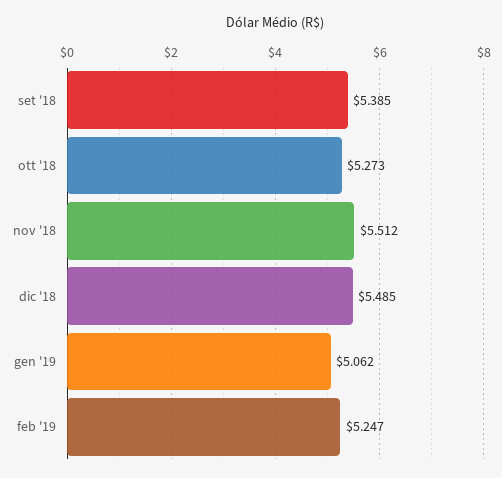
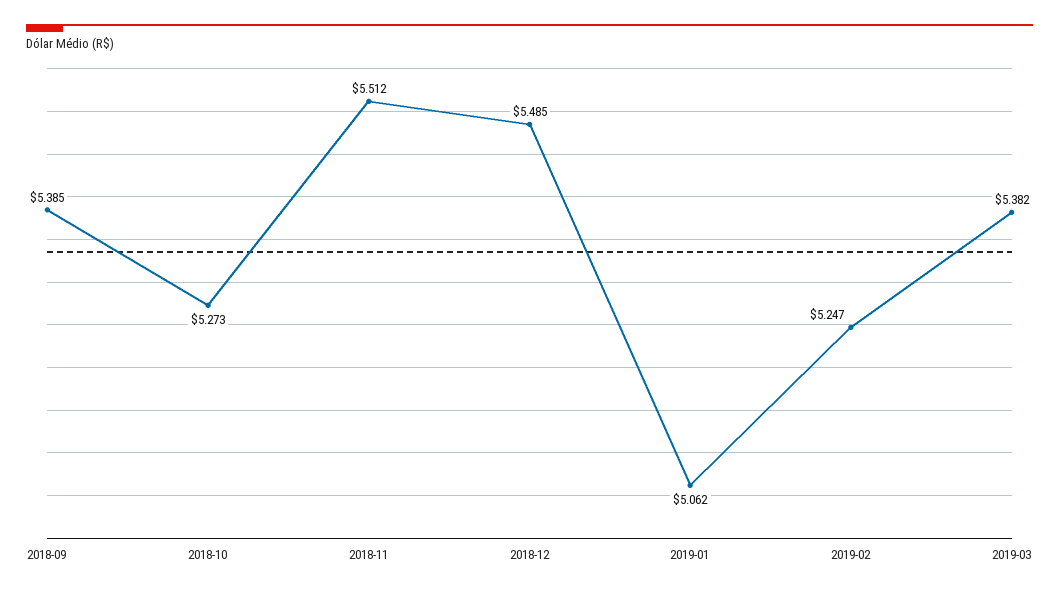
2019-03: none -> 5.382

